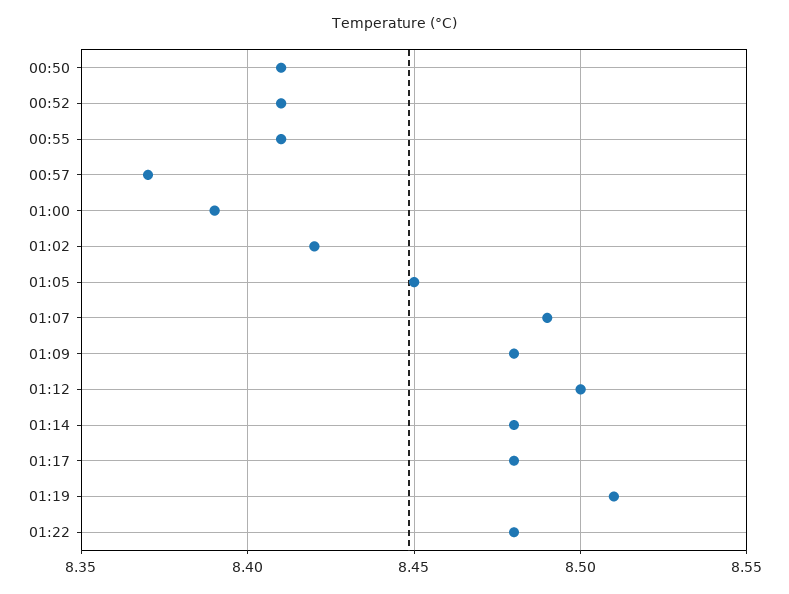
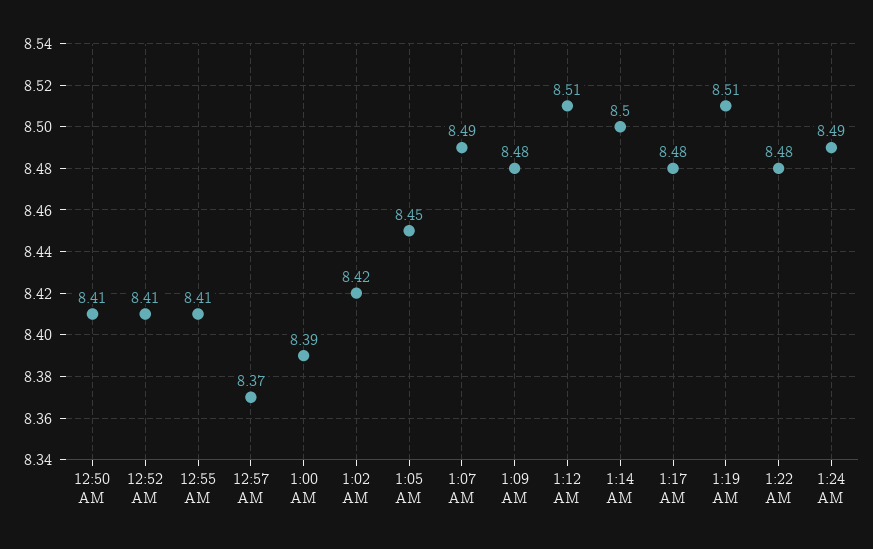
01:12: 8.5 -> 8.51
01:14: 8.48 -> 8.5
1:24 AM: none -> 8.49

